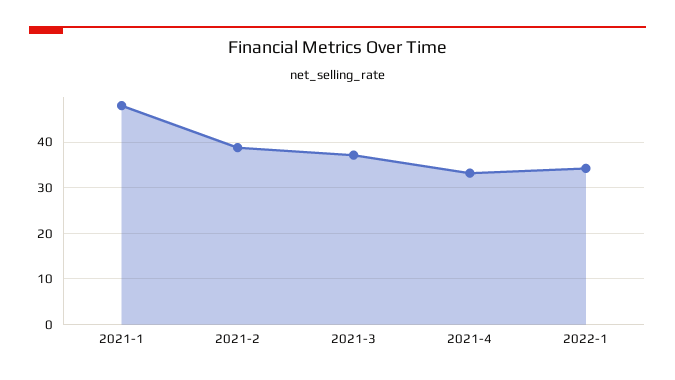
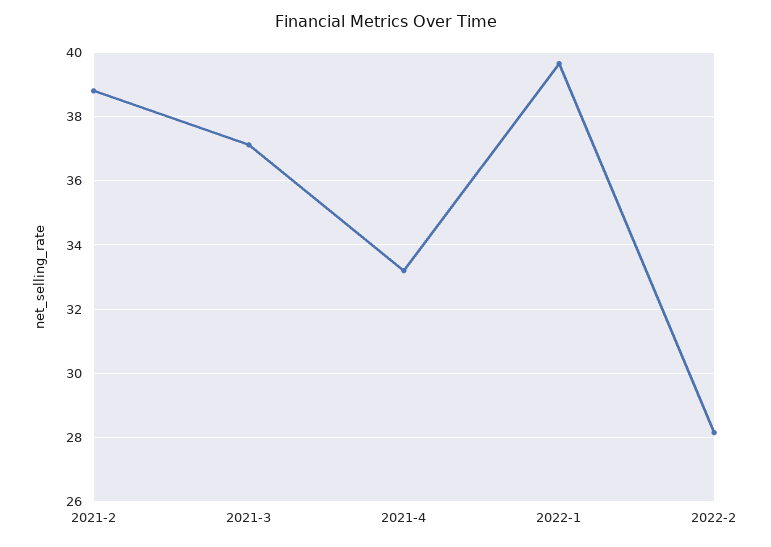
2021-1: 48 -> none
2022-1: 34 -> 39.6
2022-2: none -> 28.2

